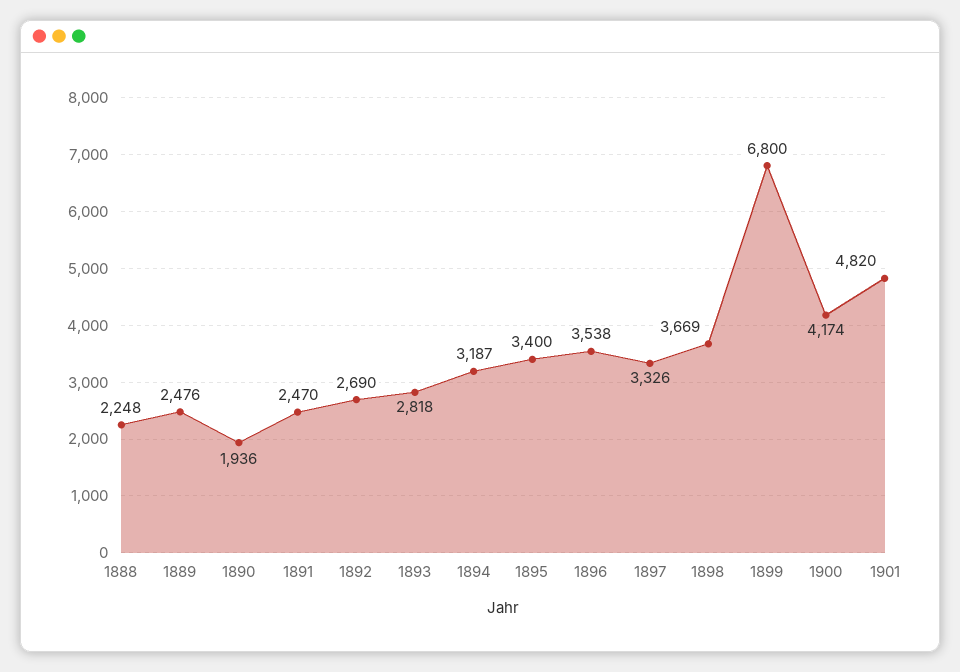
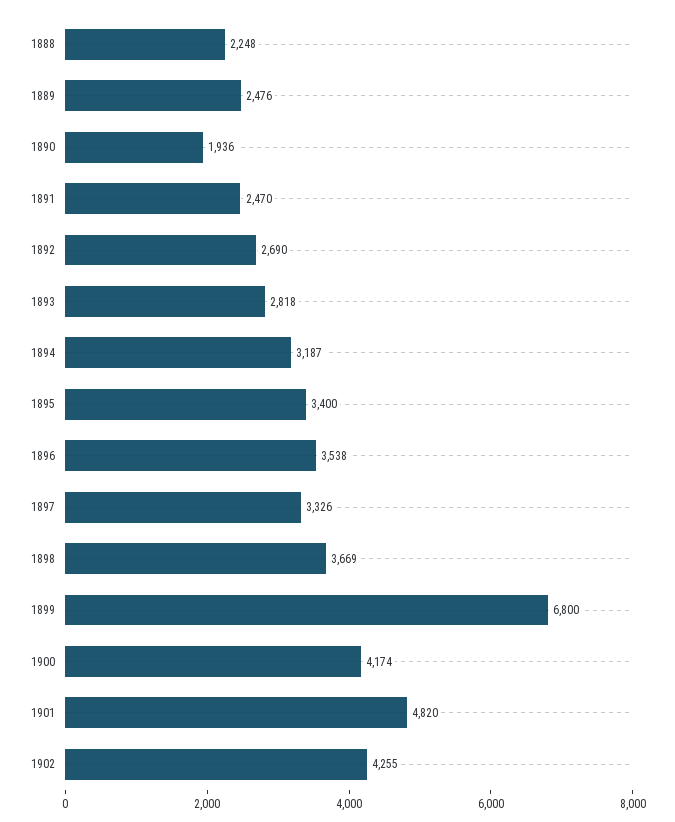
1902: none -> 4255

